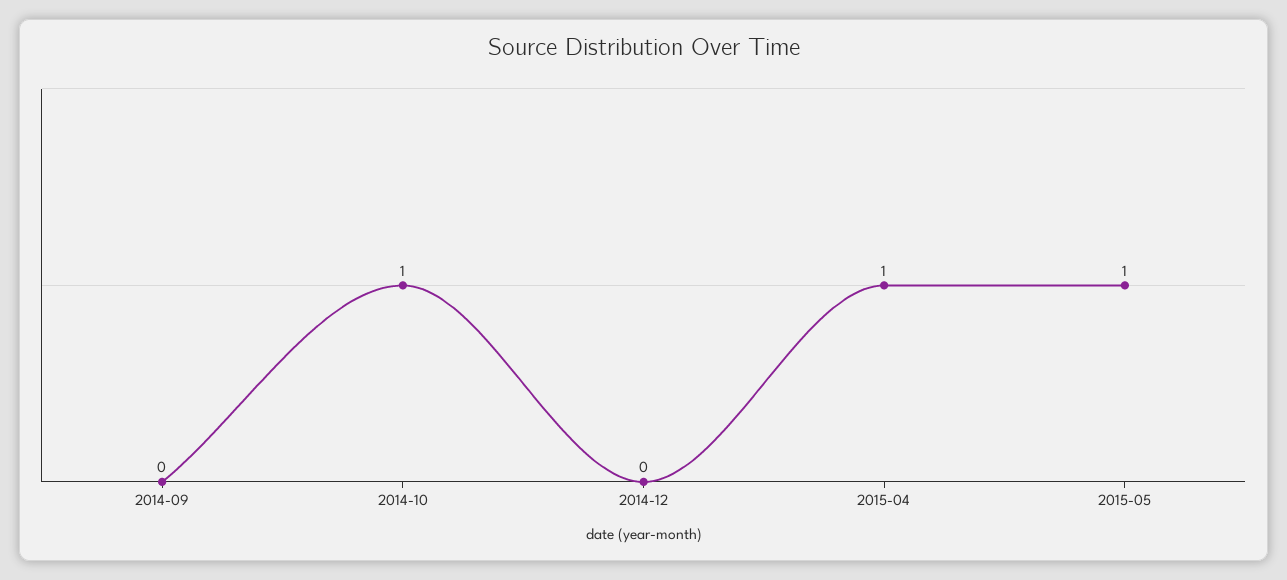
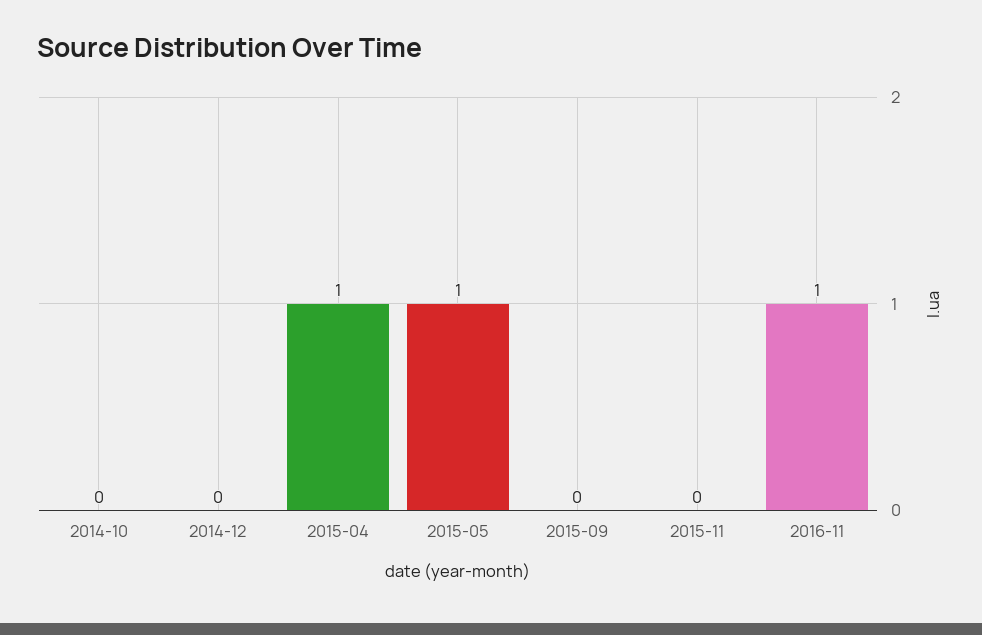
2014-09: 0 -> none
2014-10: 1 -> 0
2015-09: none -> 0
2015-11: none -> 0
2016-11: none -> 1

